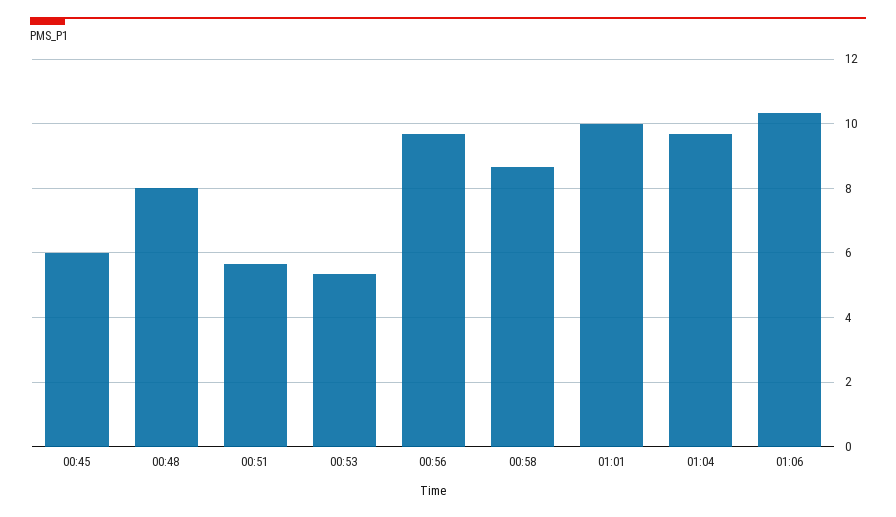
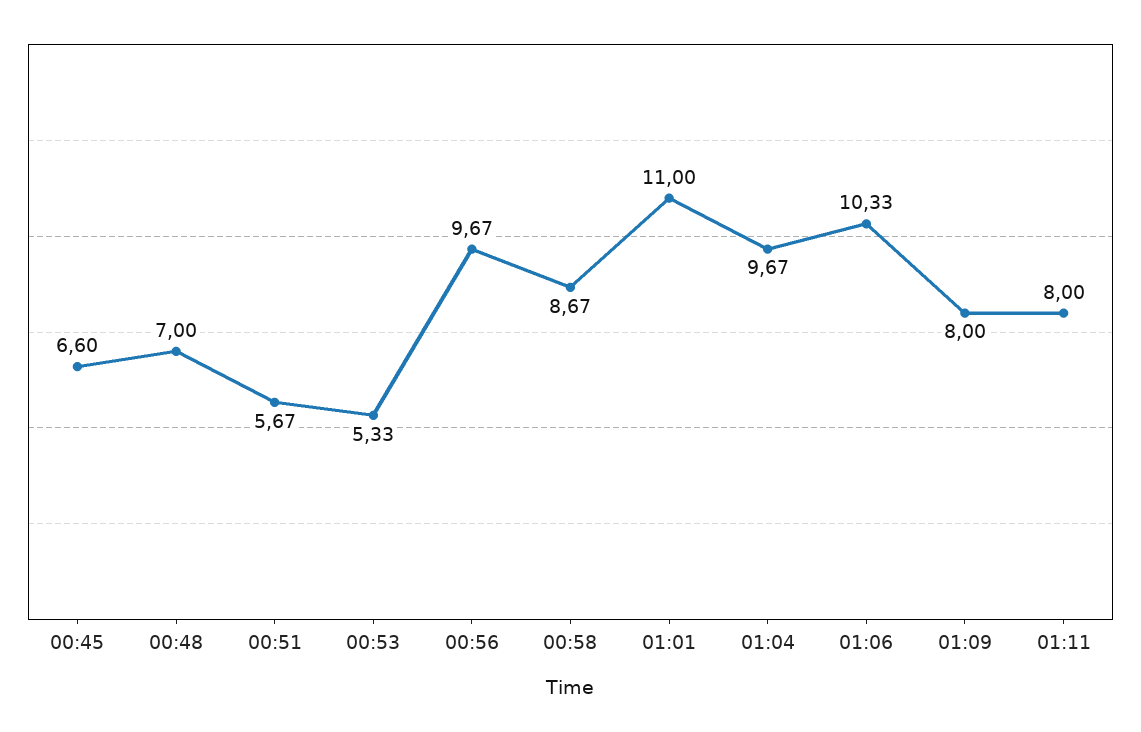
00:45: 6 -> 6.6
00:48: 8 -> 7
01:01: 10 -> 11
01:09: none -> 8
01:11: none -> 8

